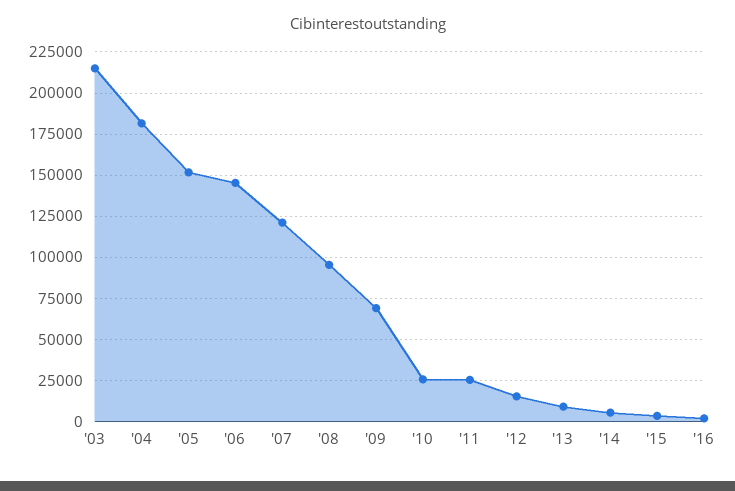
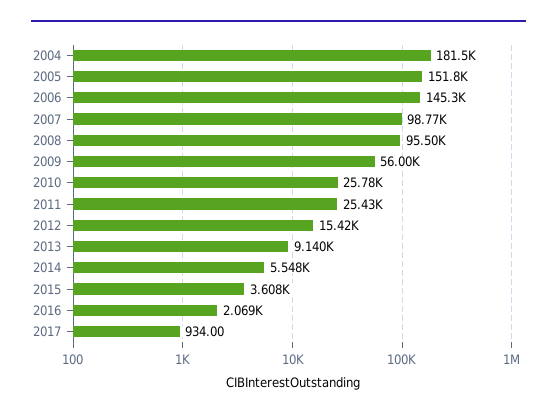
'03: 215000 -> none
'07: 120000 -> 98770
'09: 70000 -> 56000
2017: none -> 934

